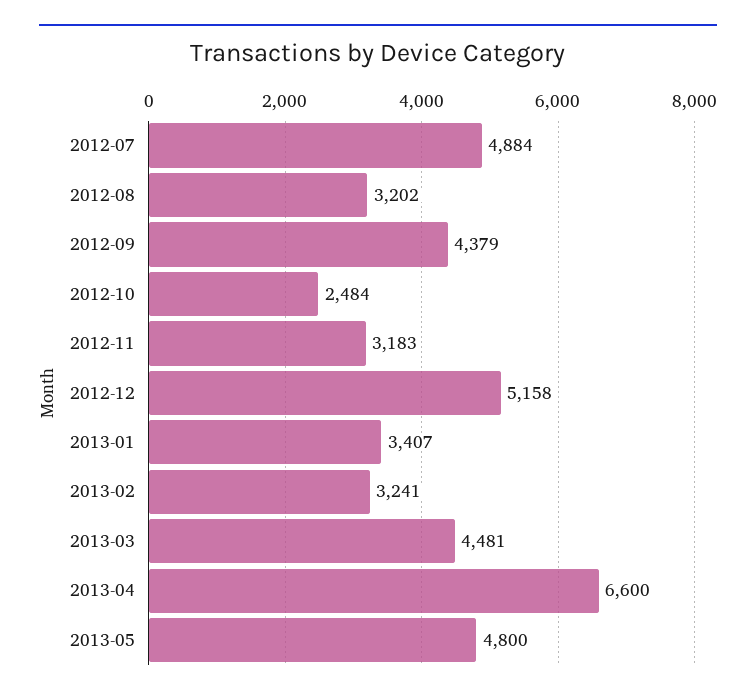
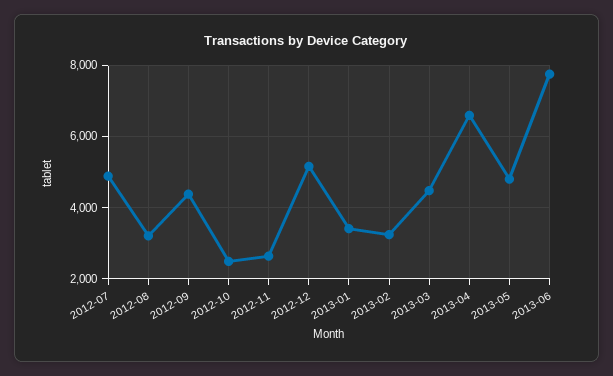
2012-11: 3183 -> 2600
2013-06: none -> 7800

